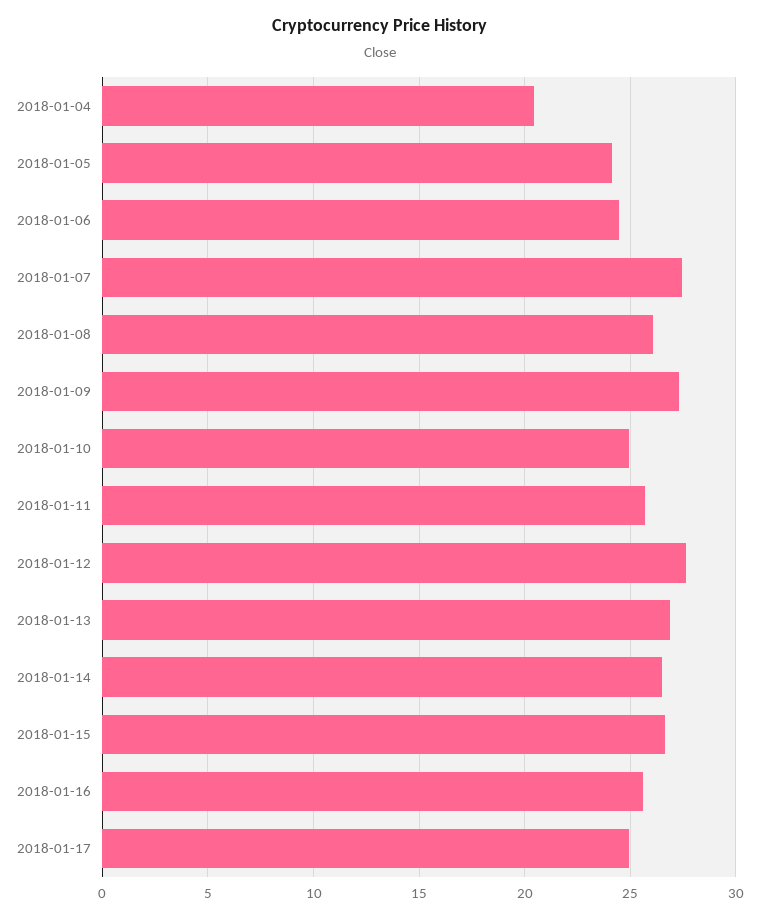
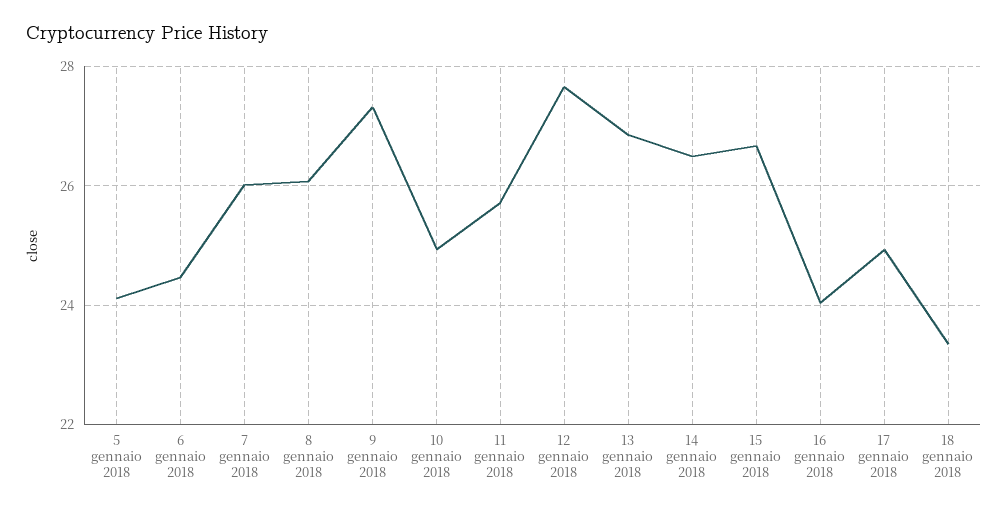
2018-01-04: 20.5 -> none
2018-01-07: 27.5 -> 26
2018-01-16: 25.5 -> 24
18 gennaio 2018: none -> 23.4

